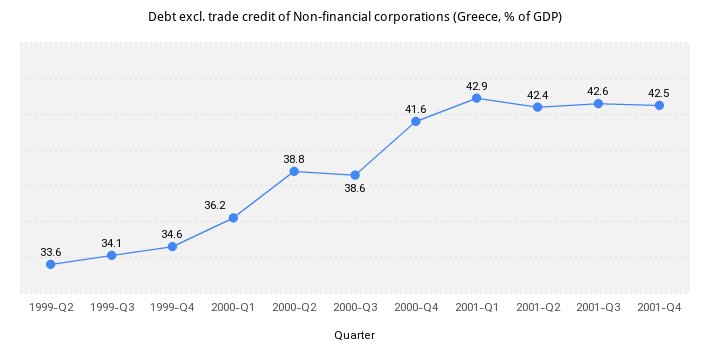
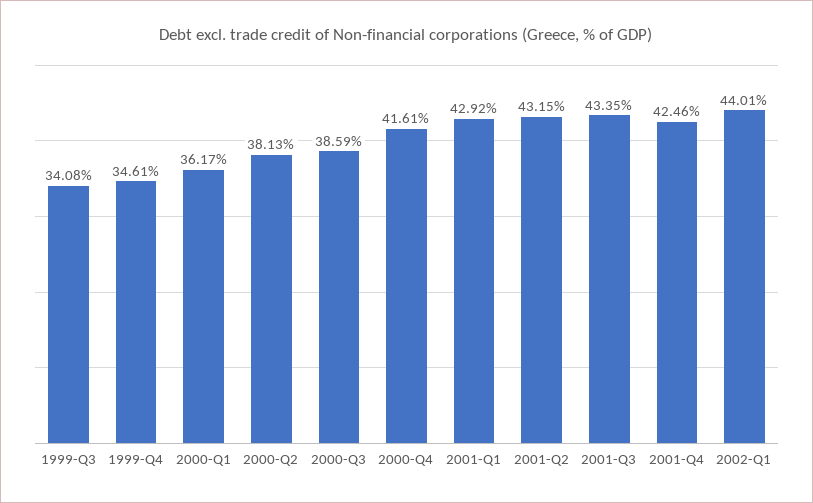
1999-Q2: 33.6 -> none
2000-Q2: 38.8 -> 38.13
2001-Q2: 42.4 -> 43.15
2001-Q3: 42.6 -> 43.35
2002-Q1: none -> 44.01

